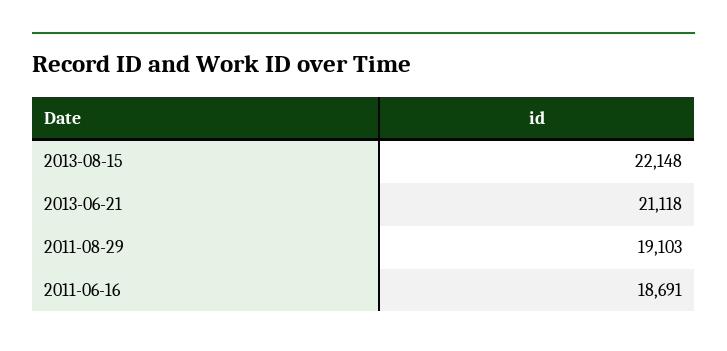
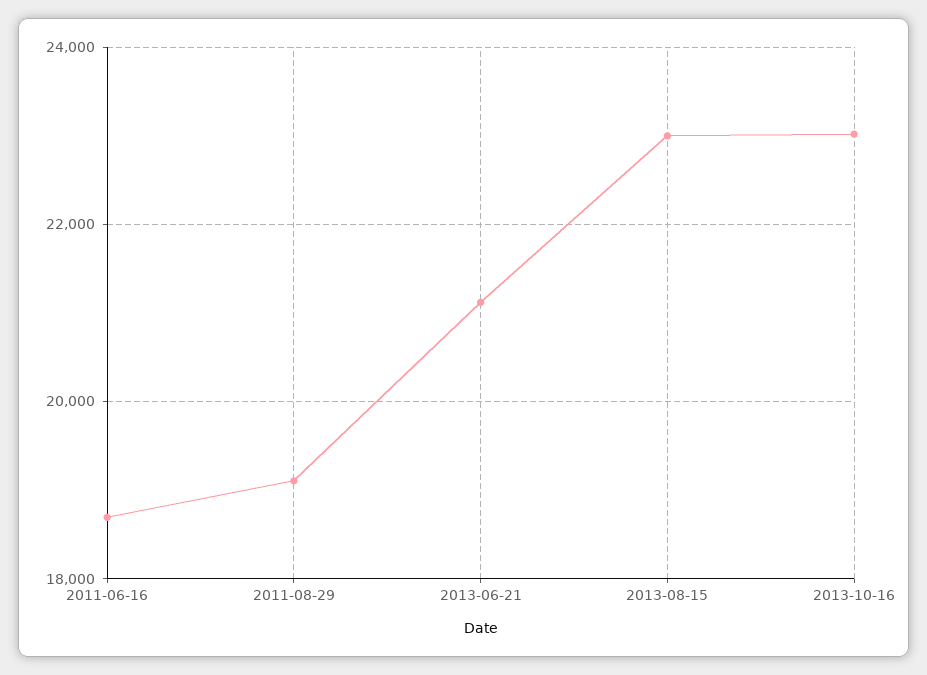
2013-08-15: 22148 -> 23000
2013-10-16: none -> 23000

